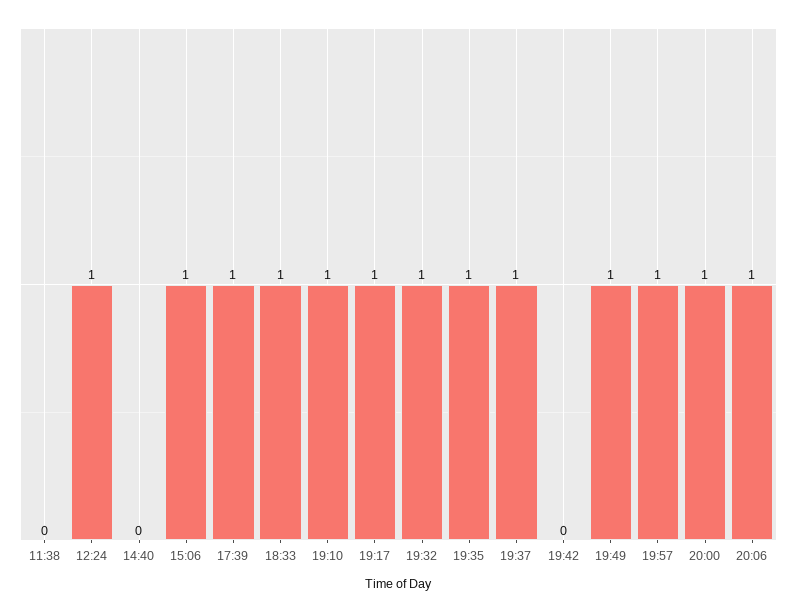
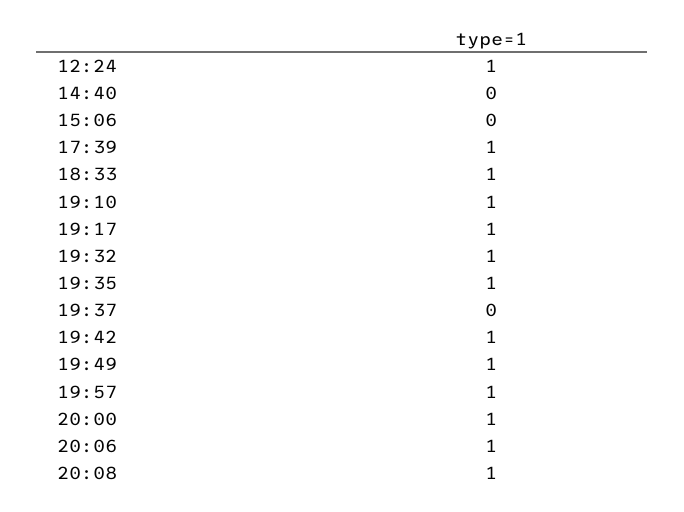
11:38: 0 -> none
15:06: 1 -> 0
19:37: 1 -> 0
19:42: 0 -> 1
20:08: none -> 1

